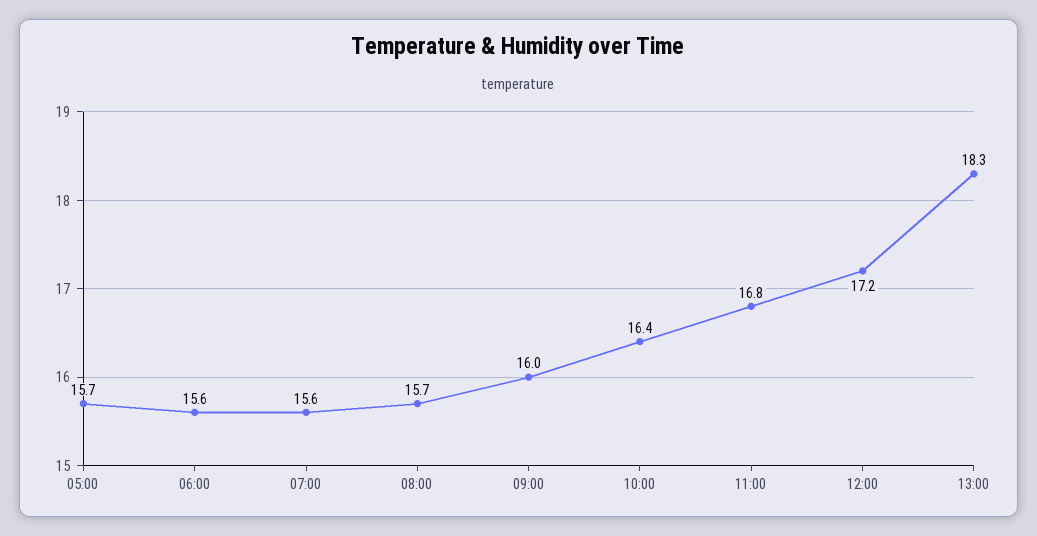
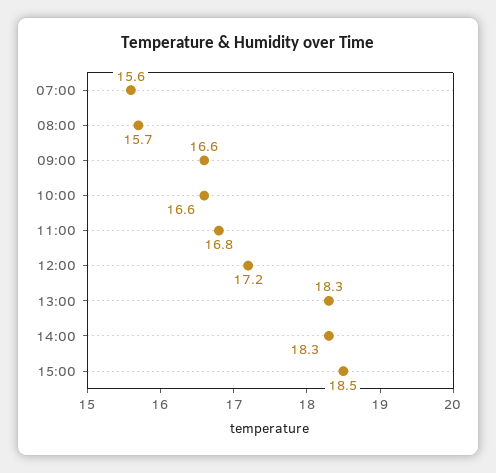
05:00: 15.7 -> none
06:00: 15.6 -> none
09:00: 16 -> 16.6
10:00: 16.4 -> 16.6
14:00: none -> 18.3
15:00: none -> 18.5

